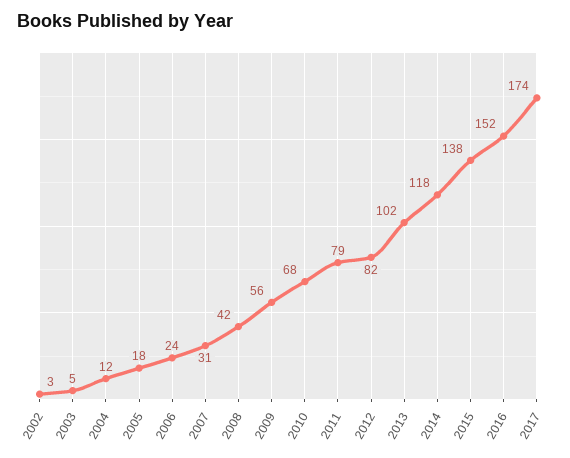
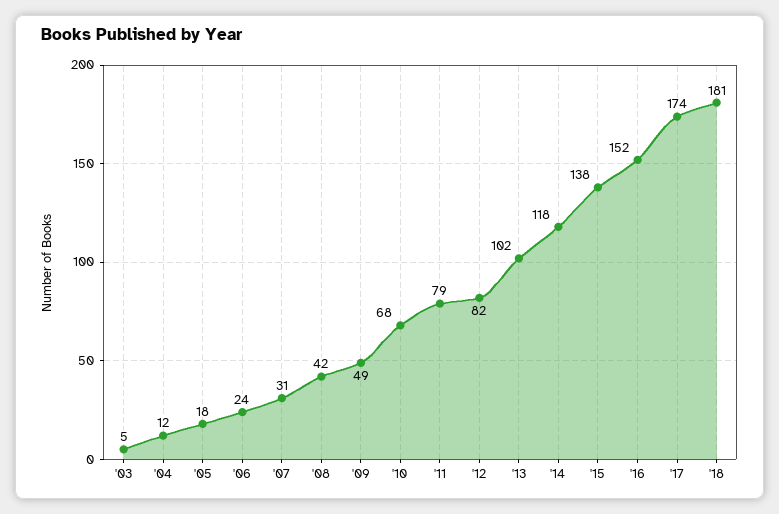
2002: 3 -> none
2009: 56 -> 49
'18: none -> 181

